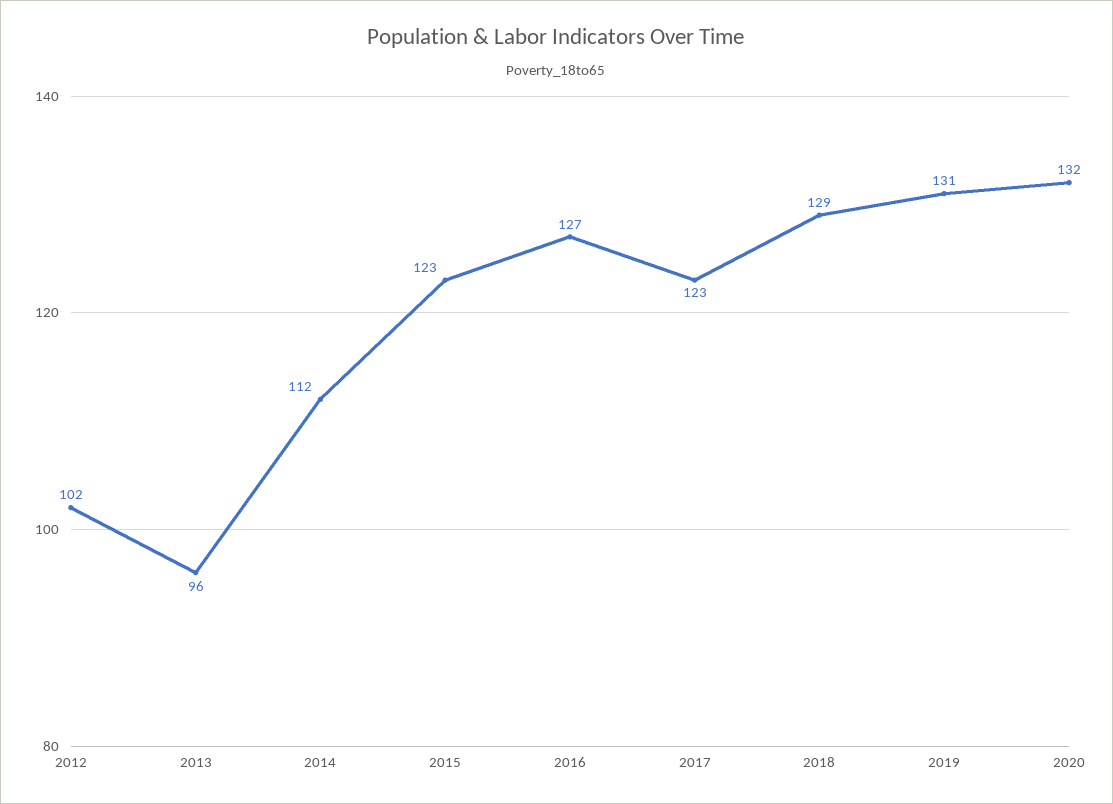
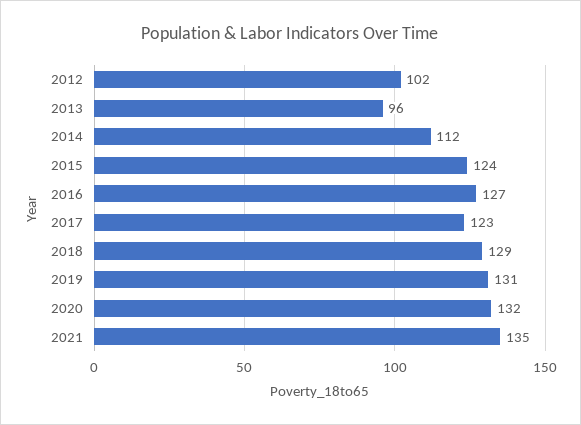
2015: 123 -> 124
2021: none -> 135

